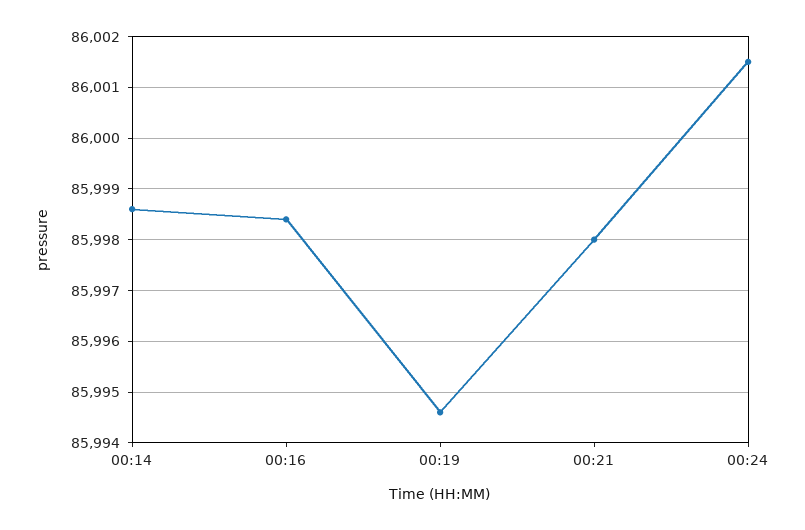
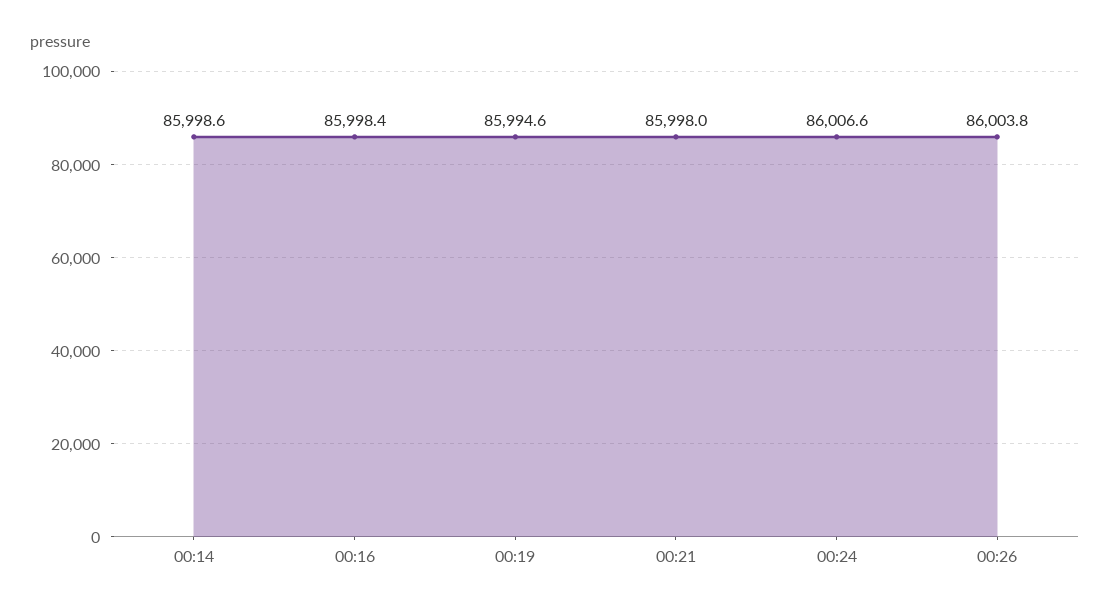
00:24: 86001.5 -> 86006.6
00:26: none -> 86003.8

